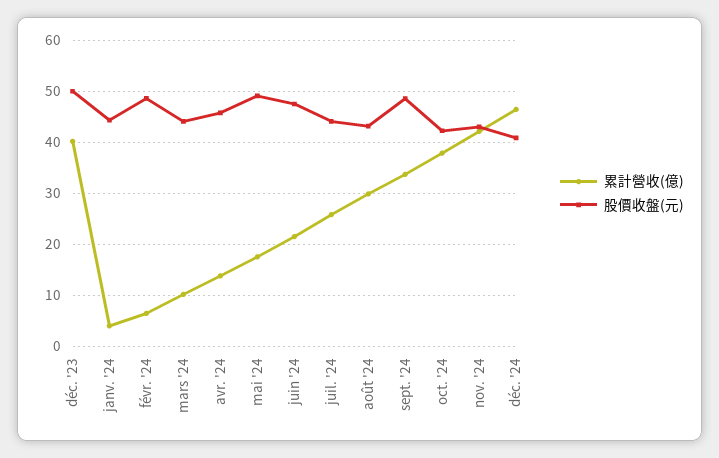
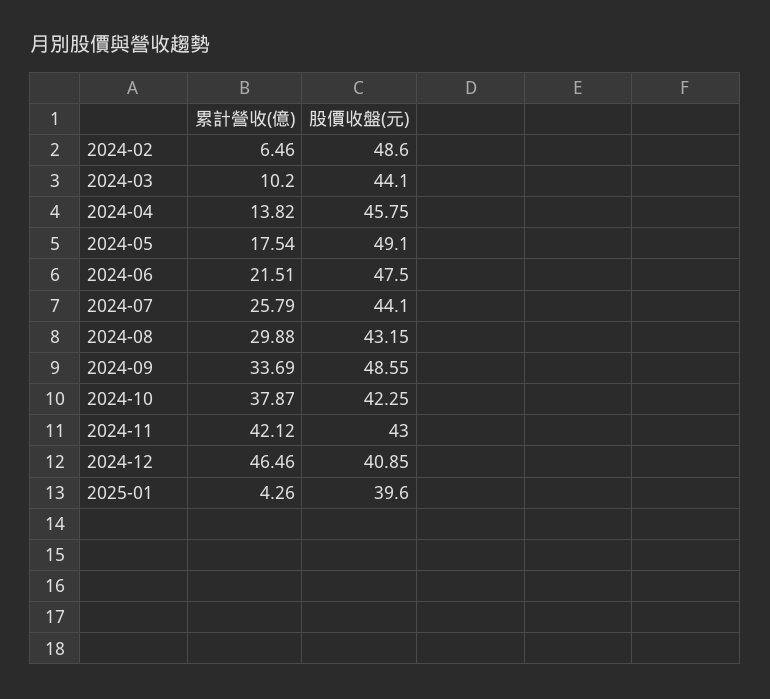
累計營收(億), déc. '23: 40 -> none
股價收盤(元), déc. '23: 50 -> none
累計營收(億), janv. '24: 4 -> none
股價收盤(元), janv. '24: 44 -> none
累計營收(億), 2025-01: none -> 4.26
股價收盤(元), 2025-01: none -> 39.6

